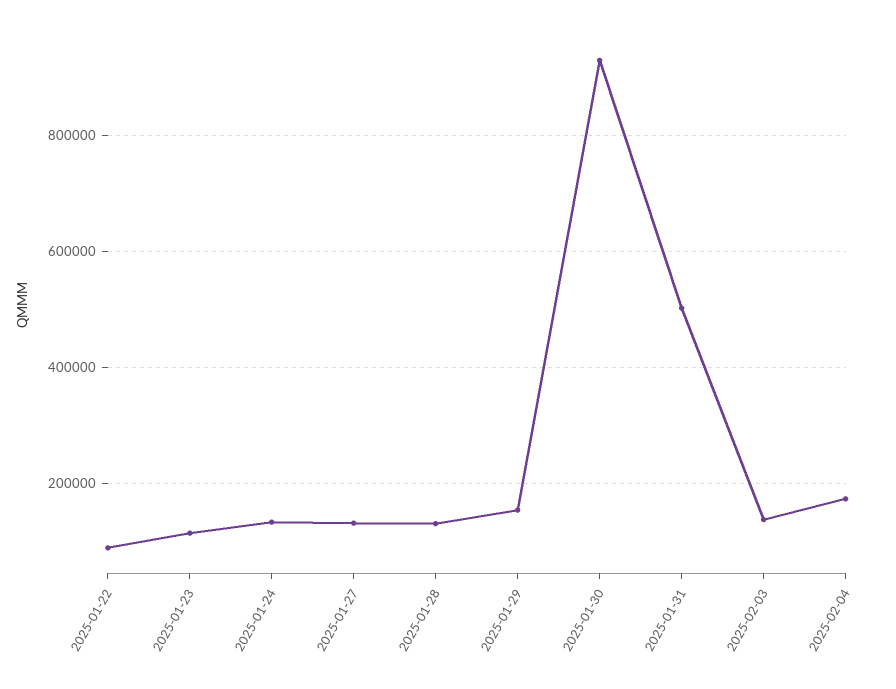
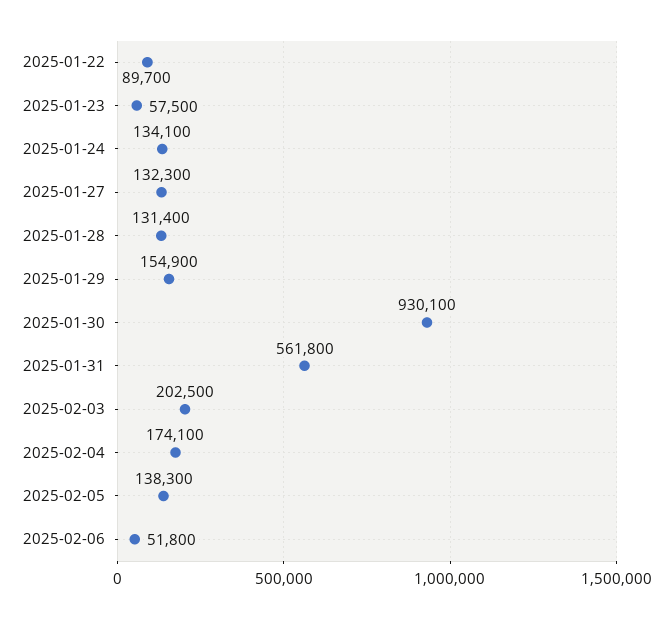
2025-01-23: 120000 -> 57500
2025-01-31: 500000 -> 561800
2025-02-03: 140000 -> 202500
2025-02-05: none -> 138300
2025-02-06: none -> 51800

